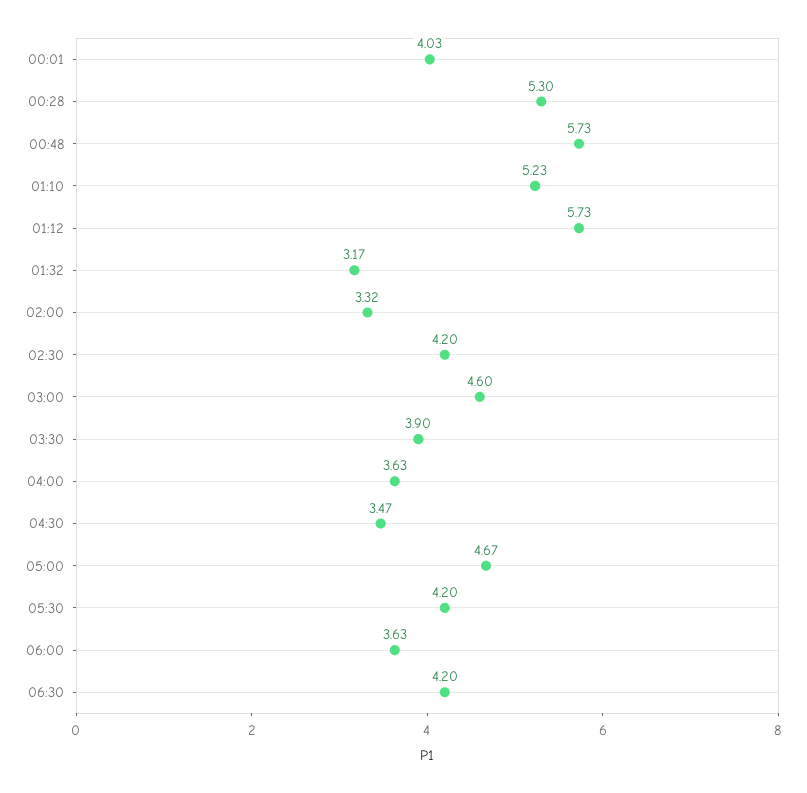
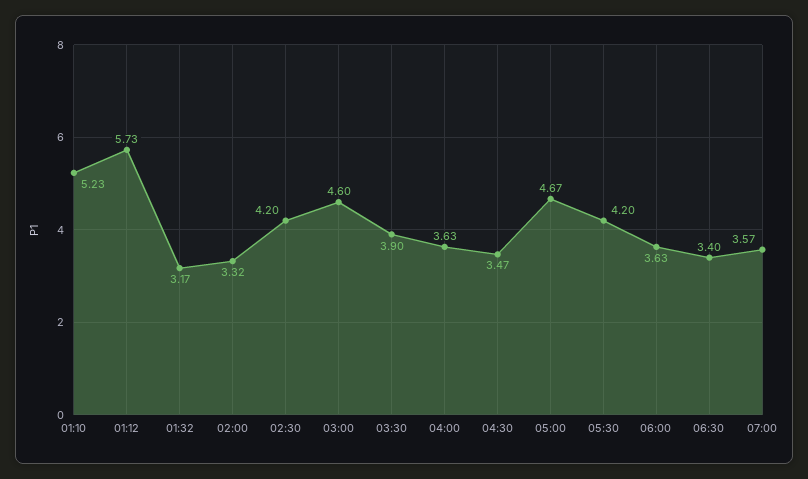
00:01: 4.03 -> none
00:28: 5.3 -> none
00:48: 5.73 -> none
06:30: 4.2 -> 3.4
07:00: none -> 3.57

